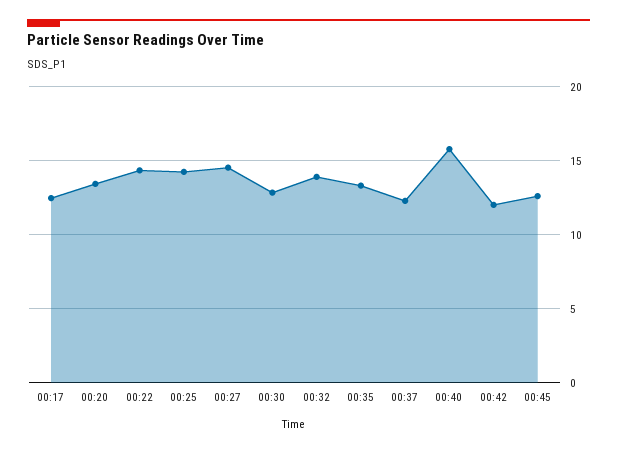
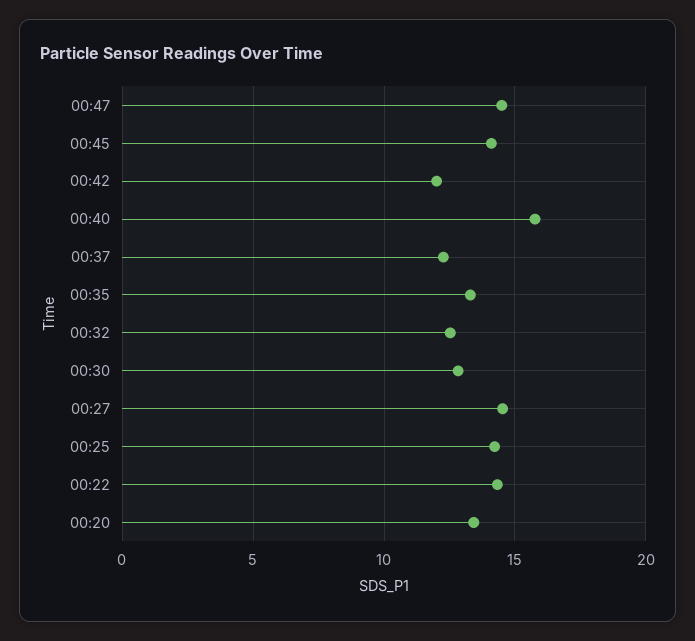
00:17: 12.5 -> none
00:32: 14 -> 12.5
00:45: 12.5 -> 14
00:47: none -> 14.5

